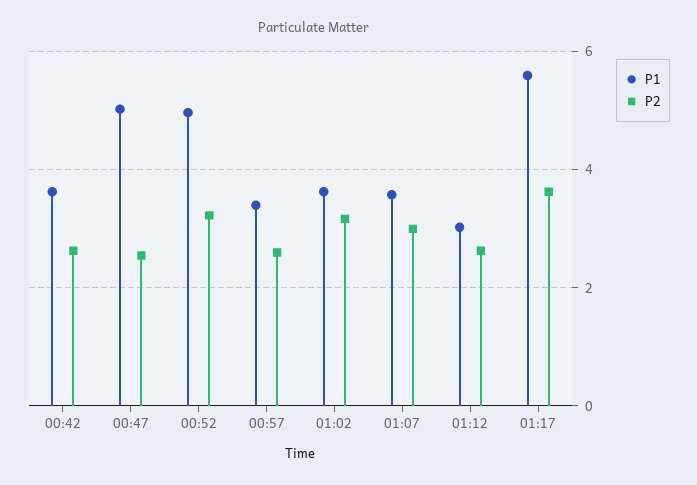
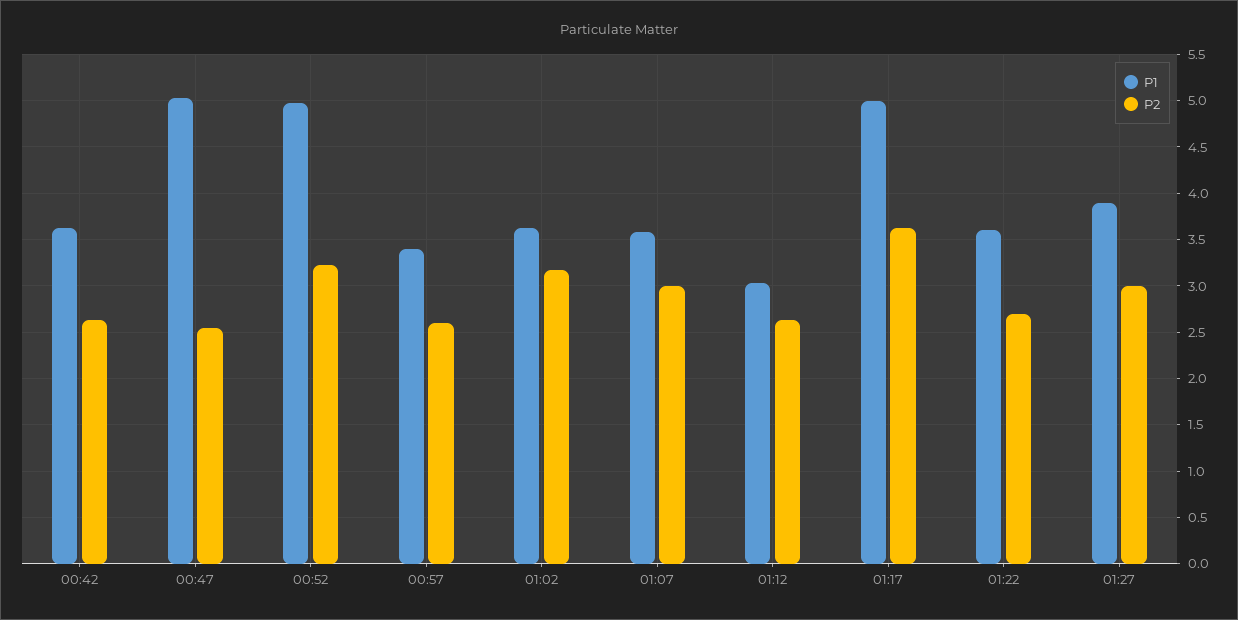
P1, 01:17: 5.6 -> 5
P1, 01:22: none -> 3.6
P2, 01:22: none -> 2.7
P1, 01:27: none -> 3.9
P2, 01:27: none -> 3

